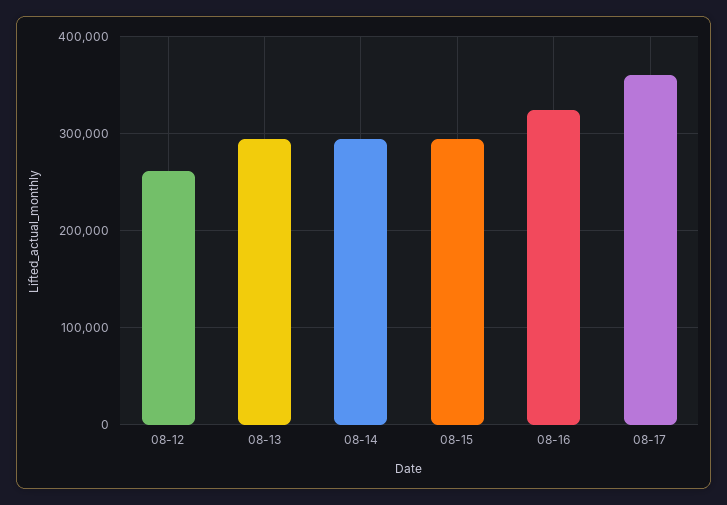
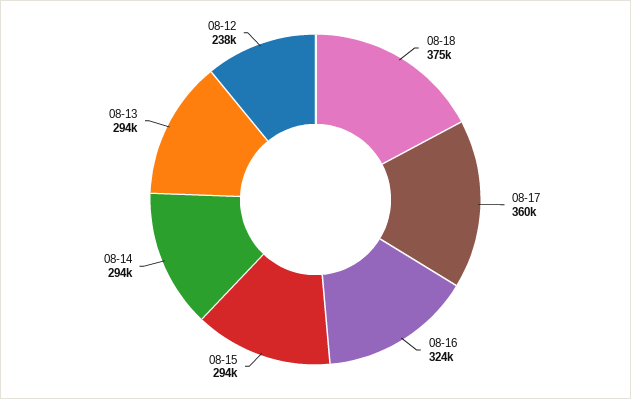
08-12: 260000 -> 238000
08-18: none -> 375000

